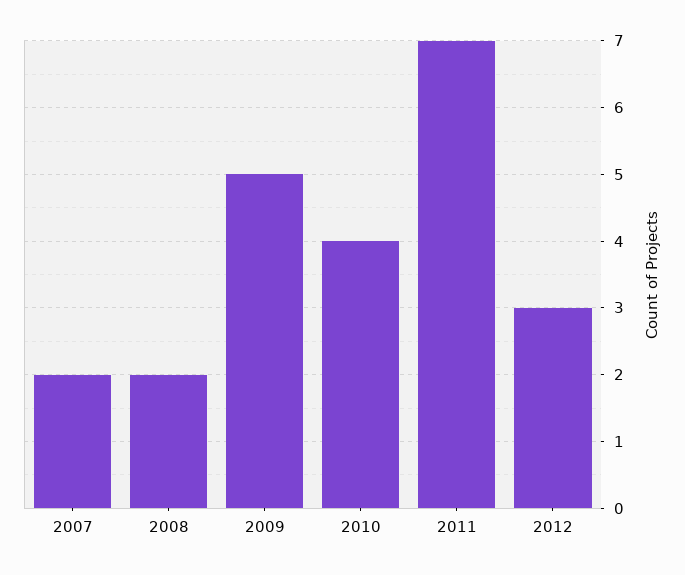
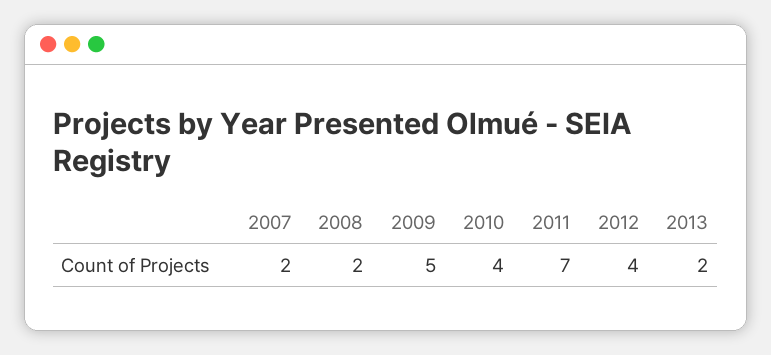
2012: 3 -> 4
2013: none -> 2

